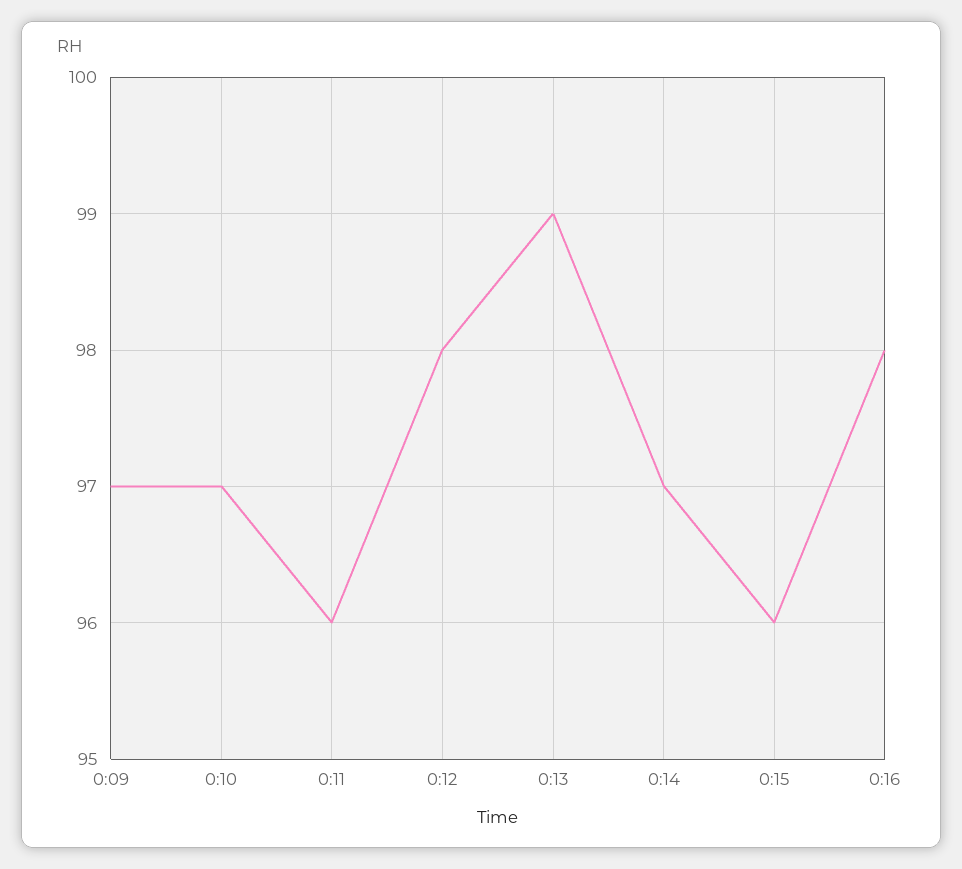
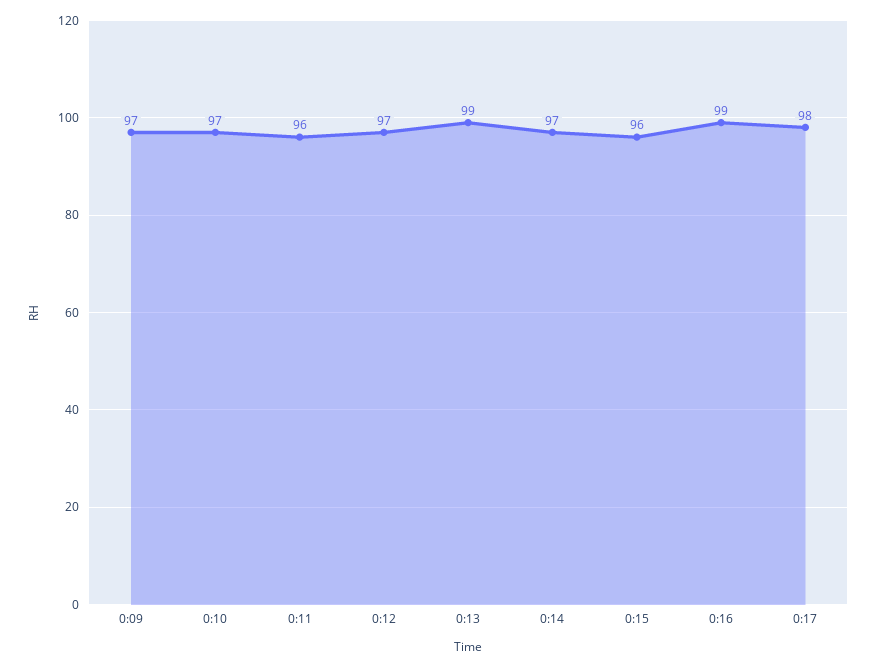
0:12: 98 -> 97
0:16: 98 -> 99
0:17: none -> 98

